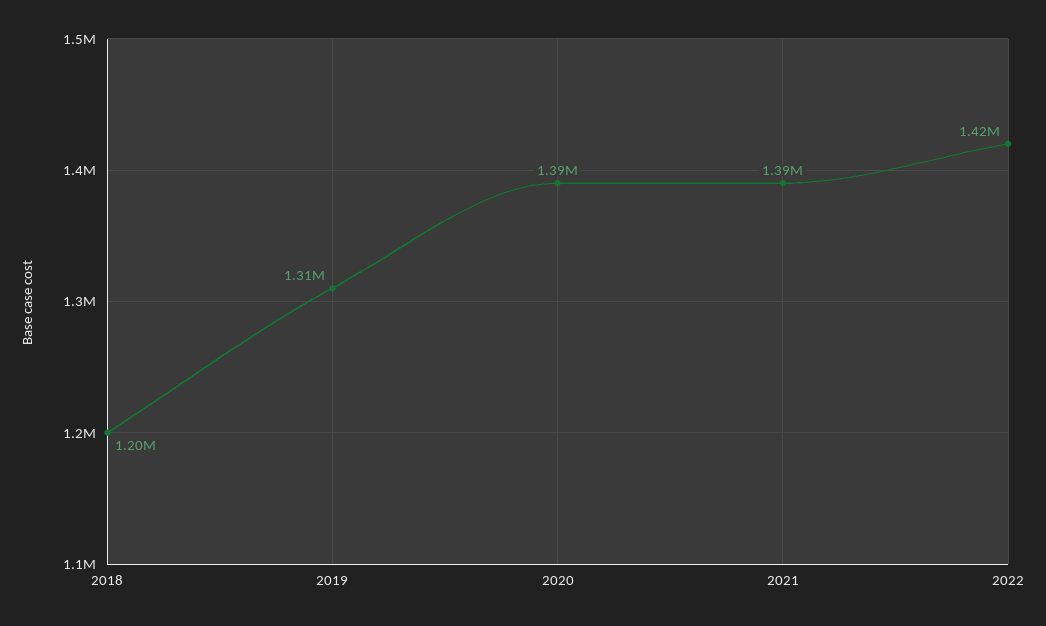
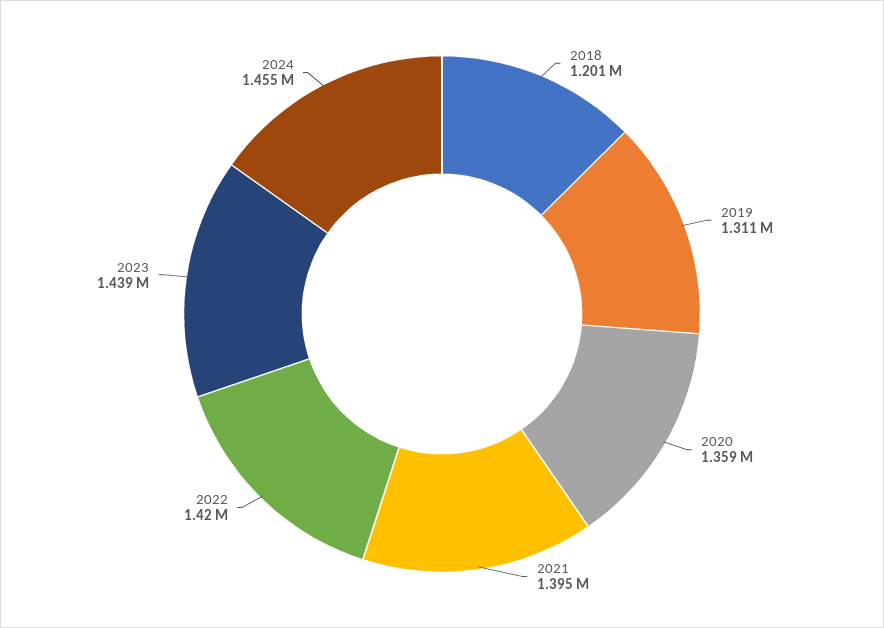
2020: 1390000 -> 1359000
2023: none -> 1439000
2024: none -> 1455000

